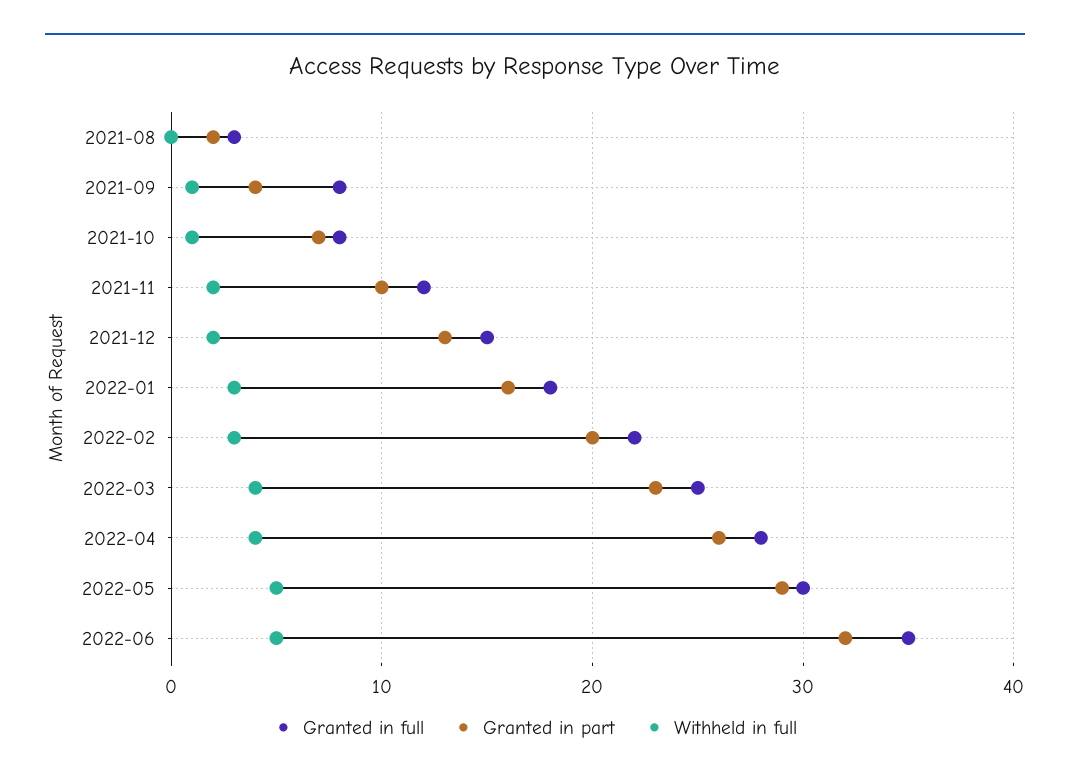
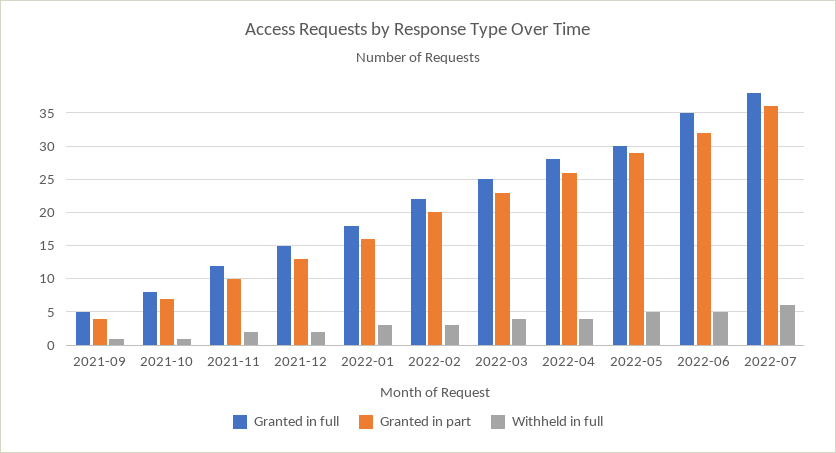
Granted in full, 2021-08: 3 -> none
Granted in part, 2021-08: 2 -> none
Withheld in full, 2021-08: 0 -> none
Granted in full, 2021-09: 8 -> 5
Granted in full, 2022-07: none -> 38
Granted in part, 2022-07: none -> 36
Withheld in full, 2022-07: none -> 6

